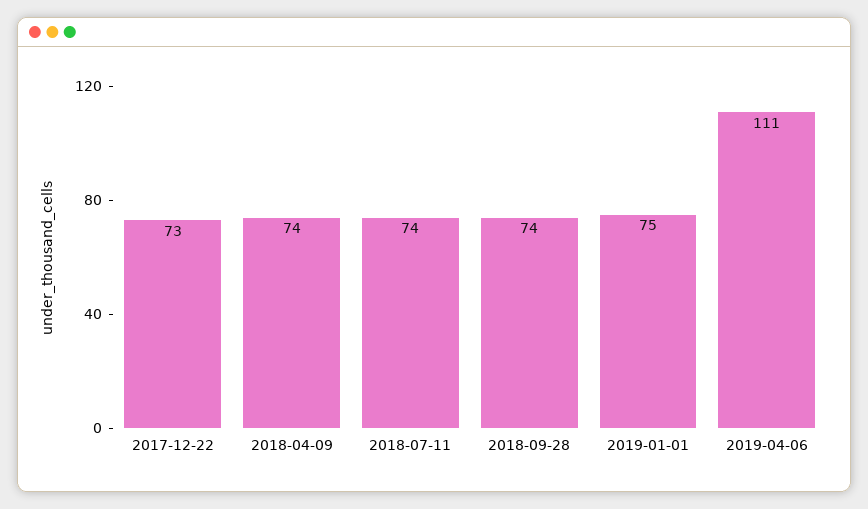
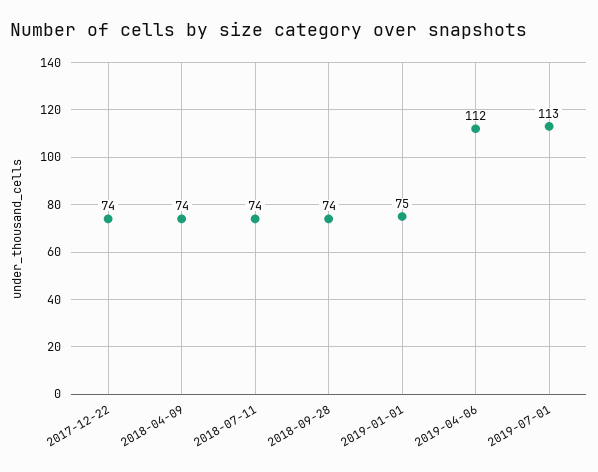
2017-12-22: 73 -> 74
2019-04-06: 111 -> 112
2019-07-01: none -> 113

